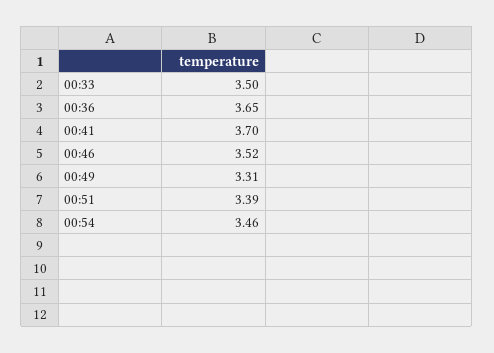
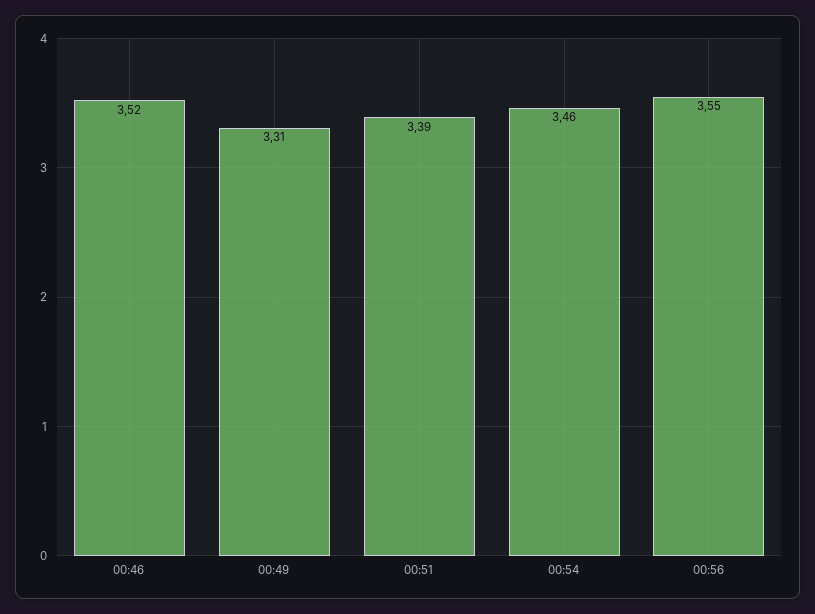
00:33: 3.5 -> none
00:36: 3.65 -> none
00:41: 3.7 -> none
00:56: none -> 3.55

